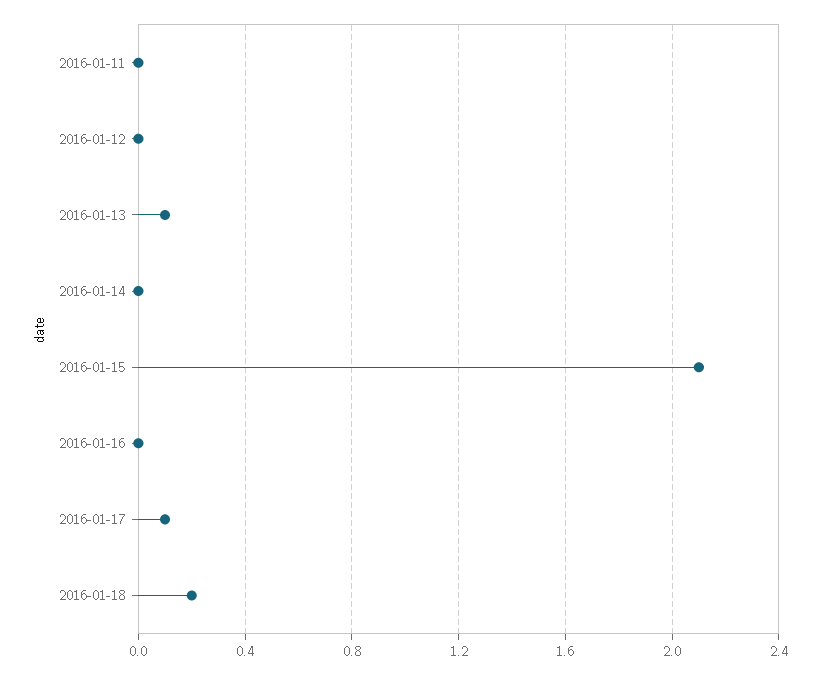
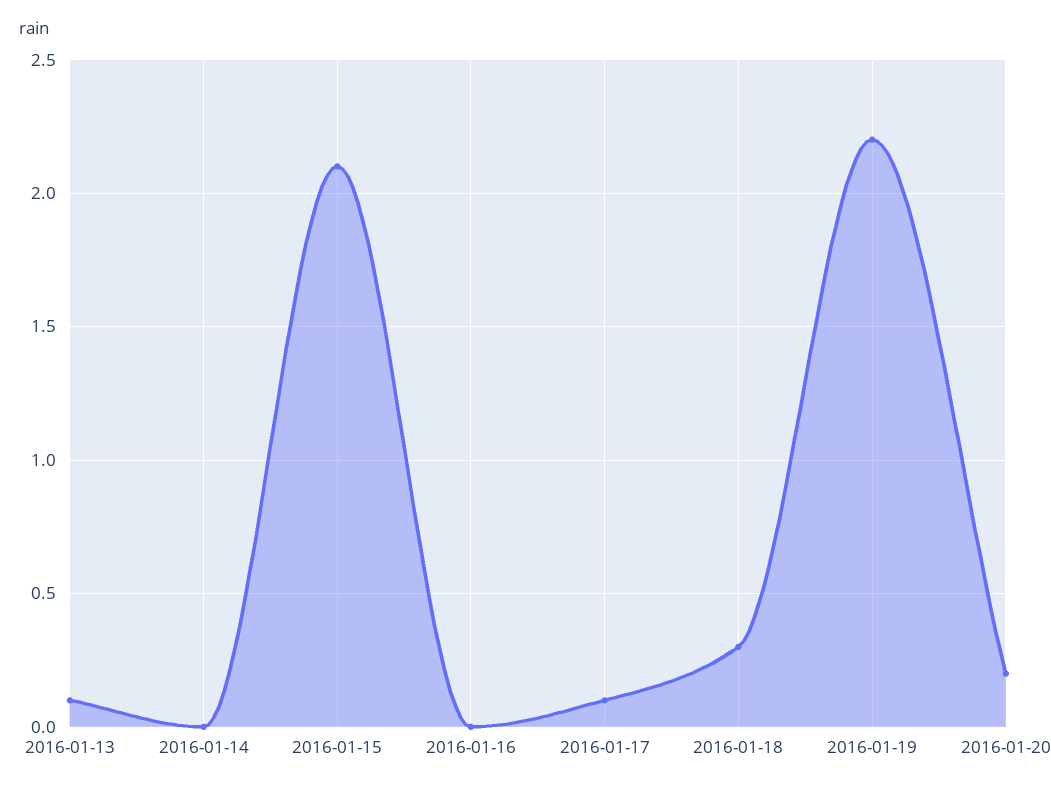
2016-01-11: 0 -> none
2016-01-12: 0 -> none
2016-01-18: 0.2 -> 0.3
2016-01-19: none -> 2.2
2016-01-20: none -> 0.2

